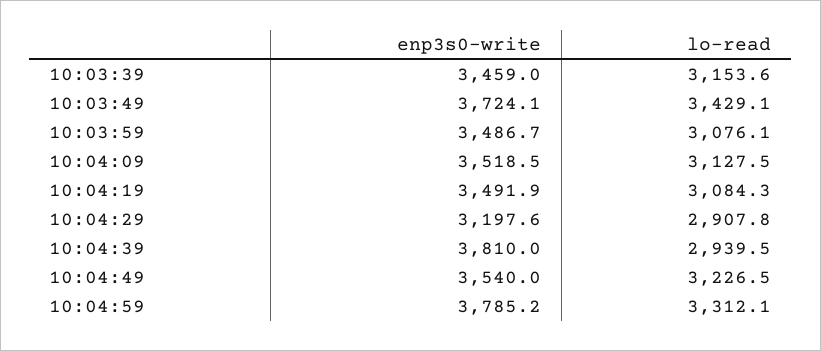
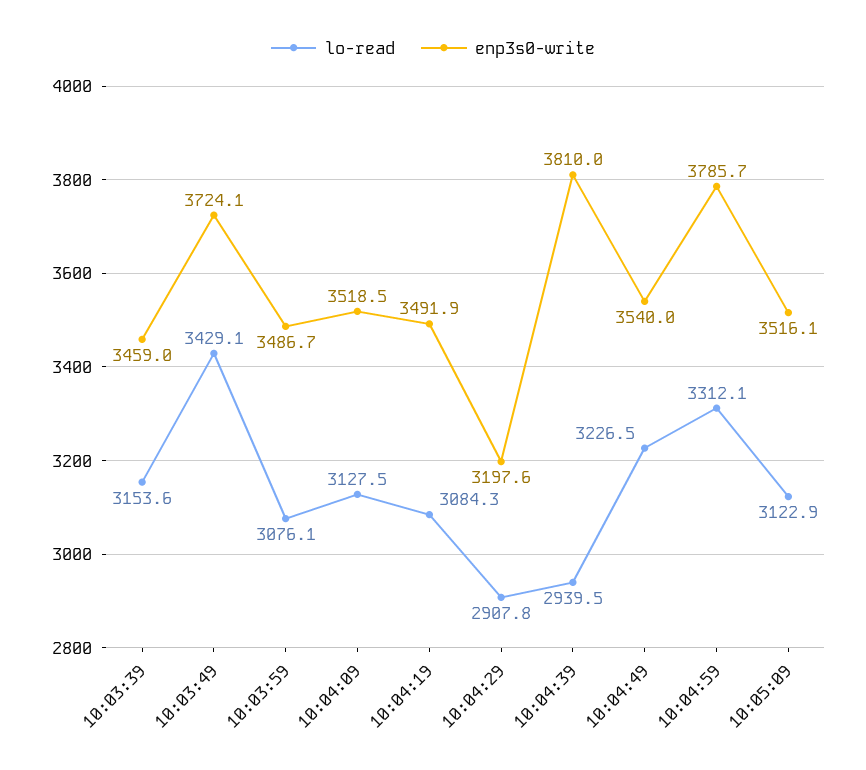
enp3s0-write, 10:04:59: 3785.2 -> 3785.7
lo-read, 10:05:09: none -> 3122.9
enp3s0-write, 10:05:09: none -> 3516.1

